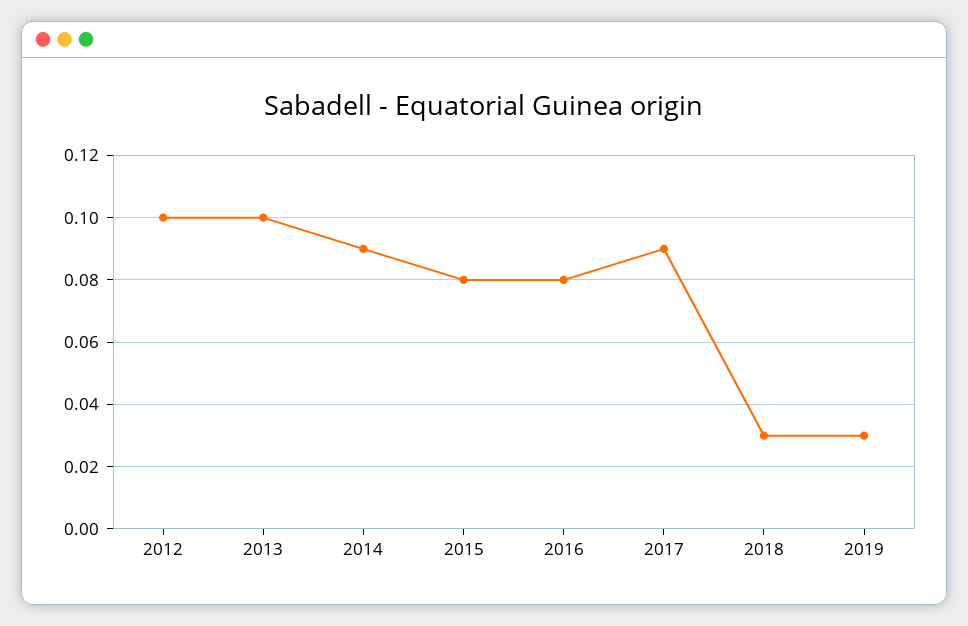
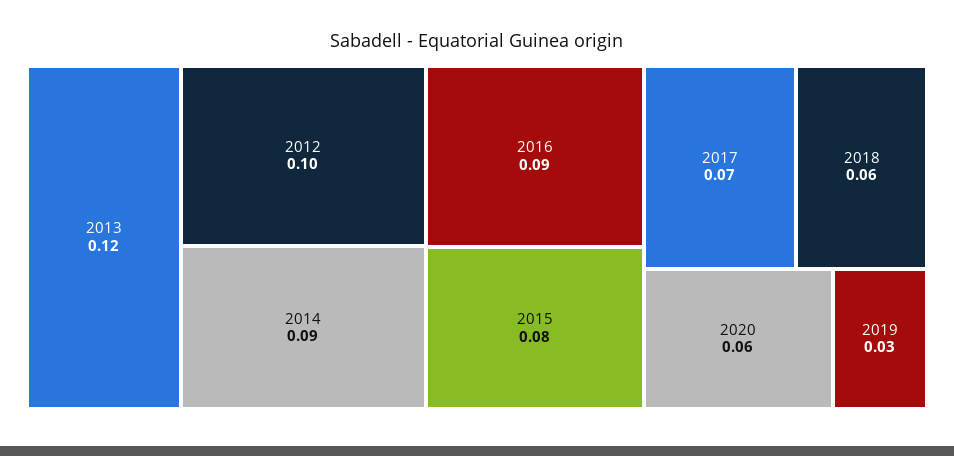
2013: 0.1 -> 0.12
2016: 0.08 -> 0.09
2017: 0.09 -> 0.07
2018: 0.03 -> 0.06
2020: none -> 0.06

